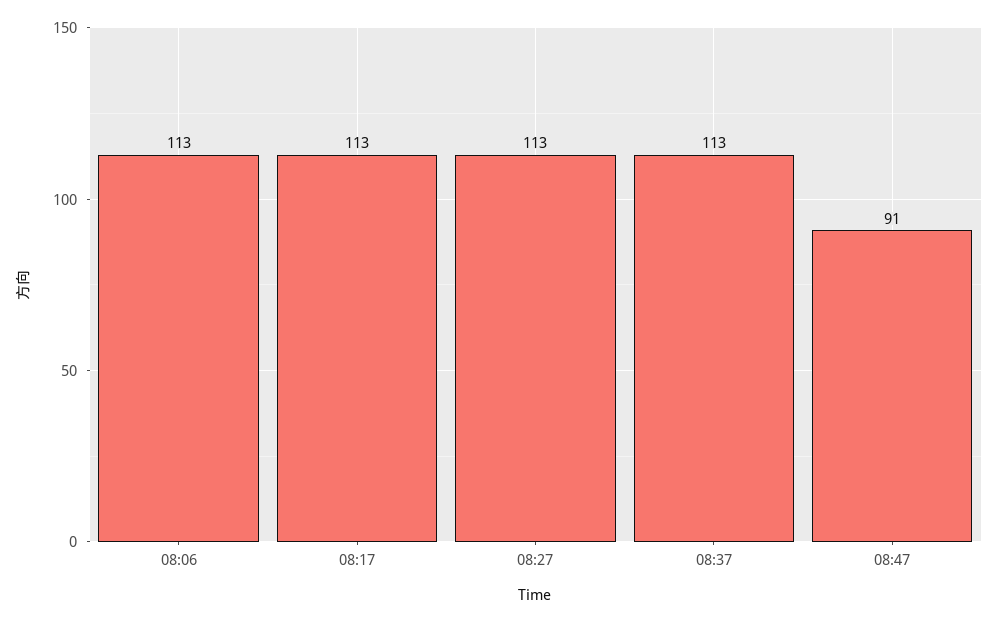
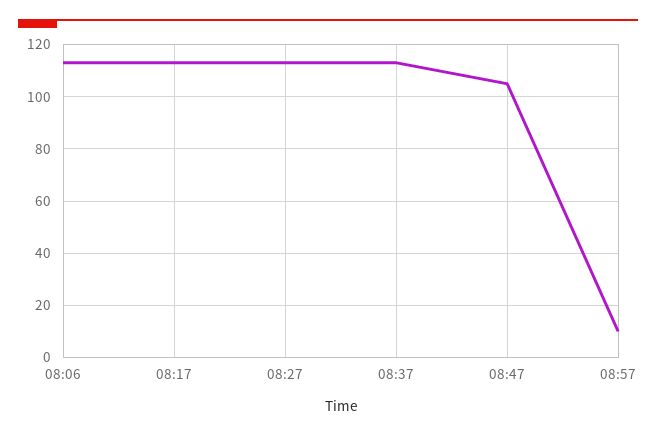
08:47: 91 -> 105
08:57: none -> 10

